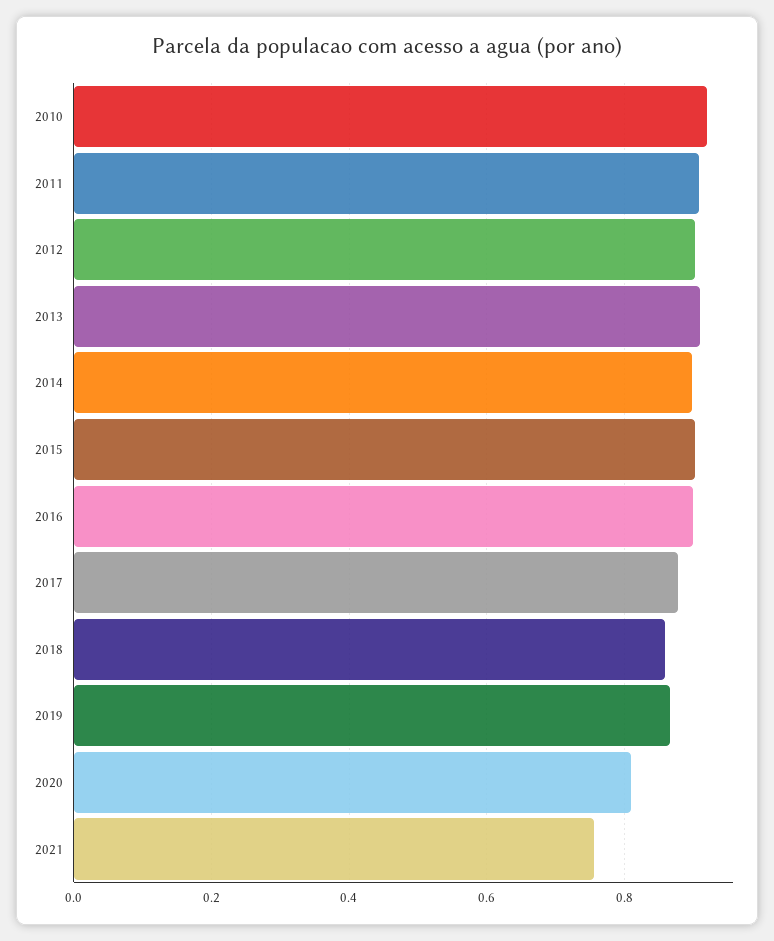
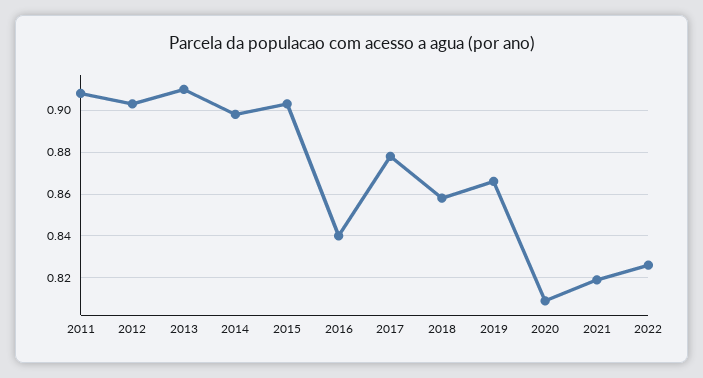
2010: 0.92 -> none
2016: 0.9 -> 0.84
2021: 0.76 -> 0.82
2022: none -> 0.825

